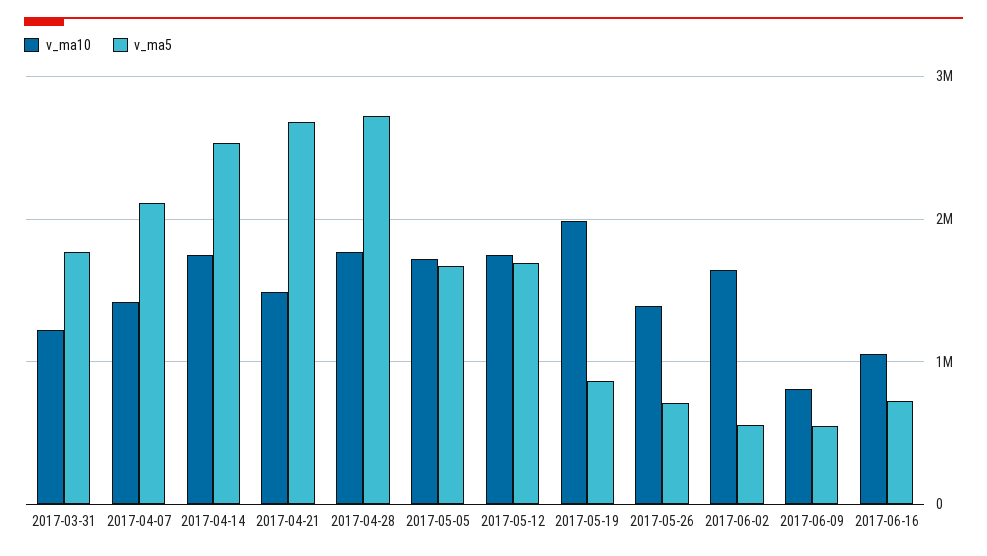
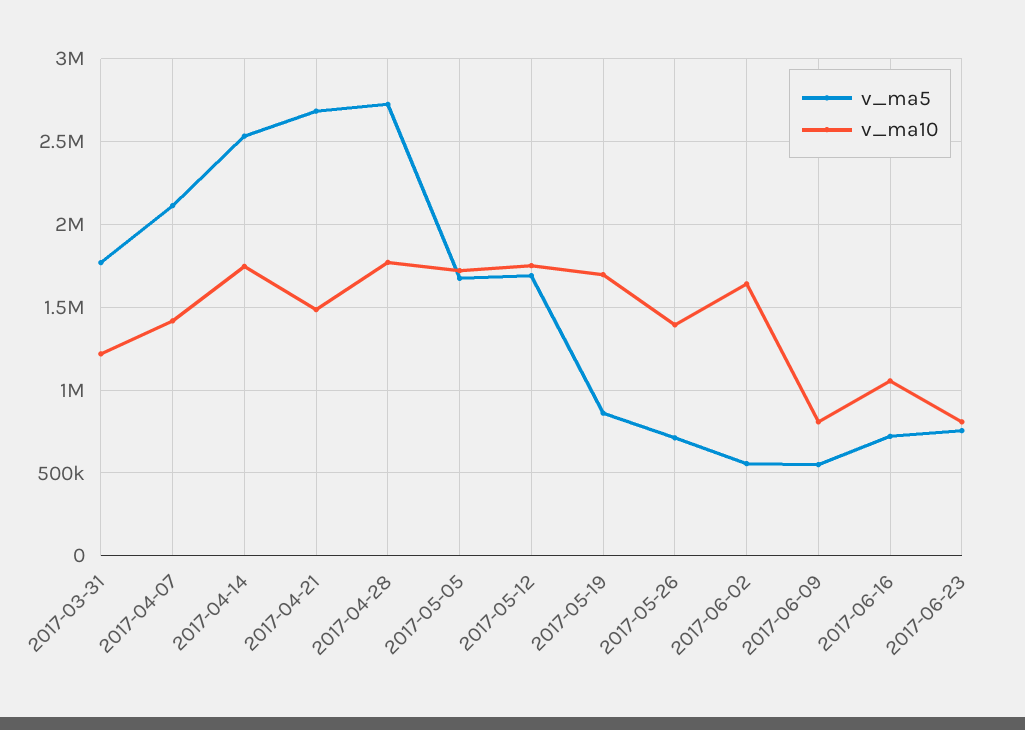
v_ma10, 2017-05-19: 2000000 -> 1700000
v_ma5, 2017-06-23: none -> 750000
v_ma10, 2017-06-23: none -> 800000

